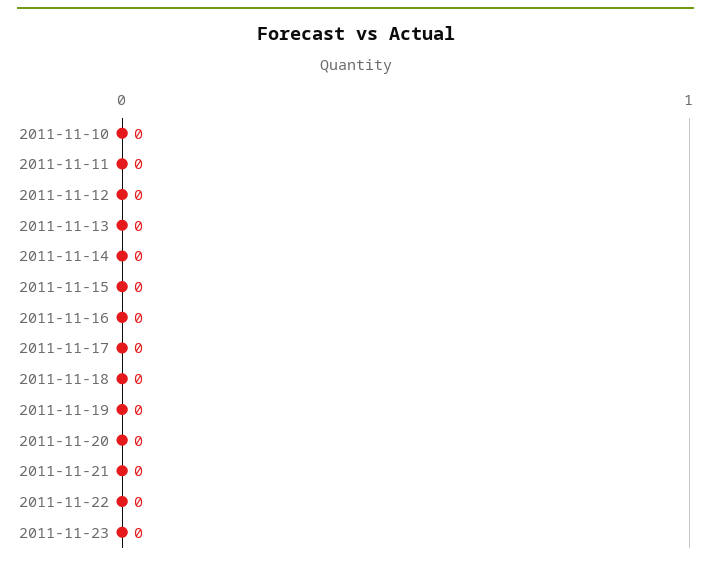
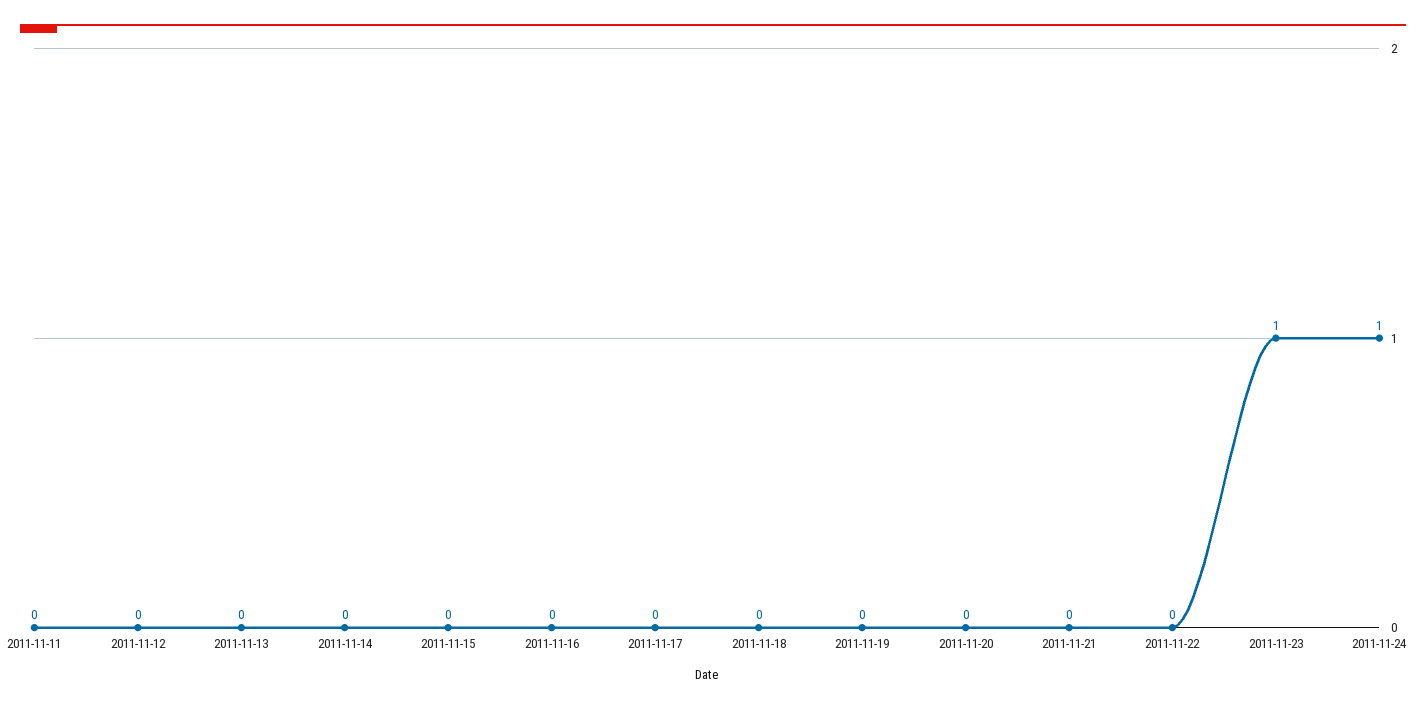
2011-11-10: 0 -> none
2011-11-23: 0 -> 1
2011-11-24: none -> 1

